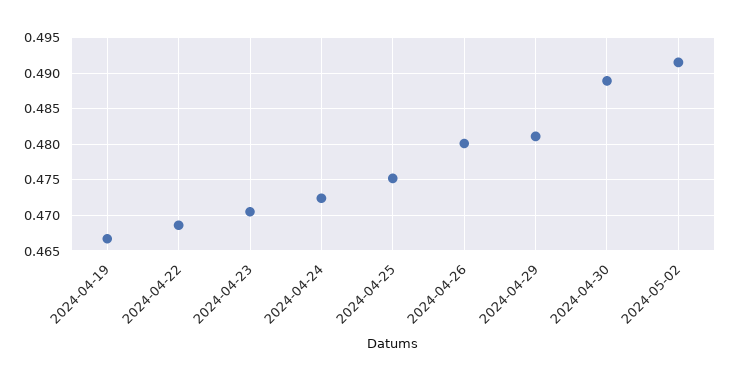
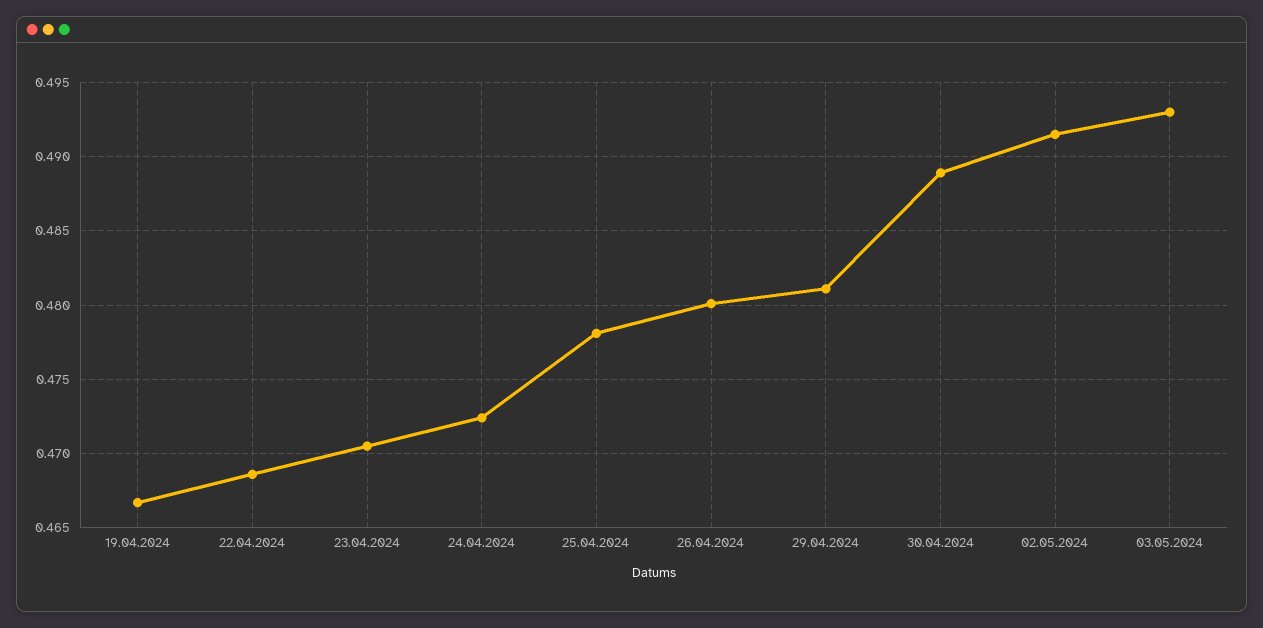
2024-04-25: 0.475 -> 0.478
03.05.2024: none -> 0.493

